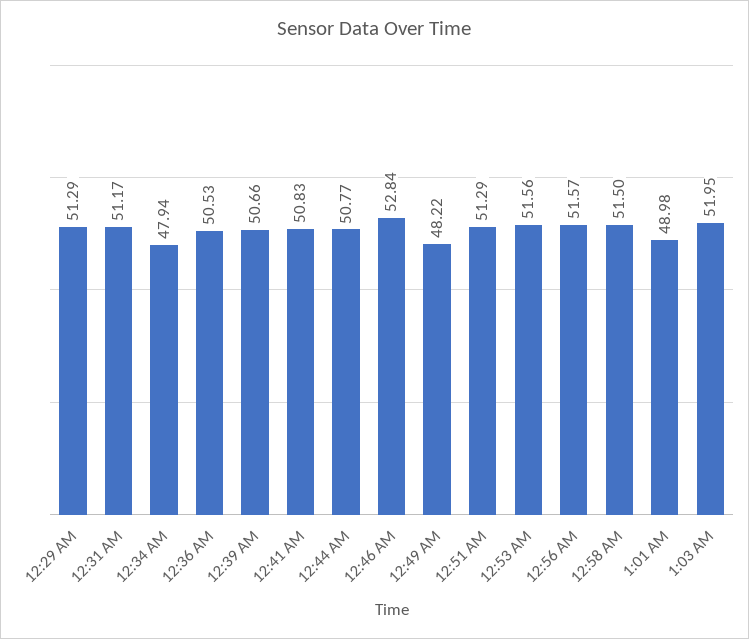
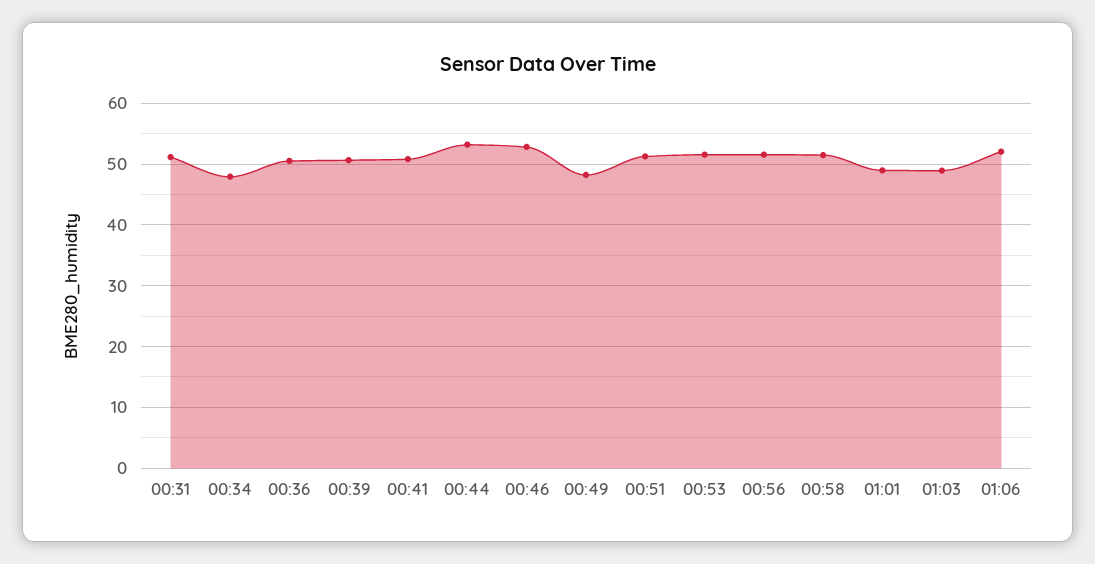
12:29 AM: 51.29 -> none
12:44 AM: 50.77 -> 53
1:03 AM: 51.95 -> 49
01:06: none -> 52

